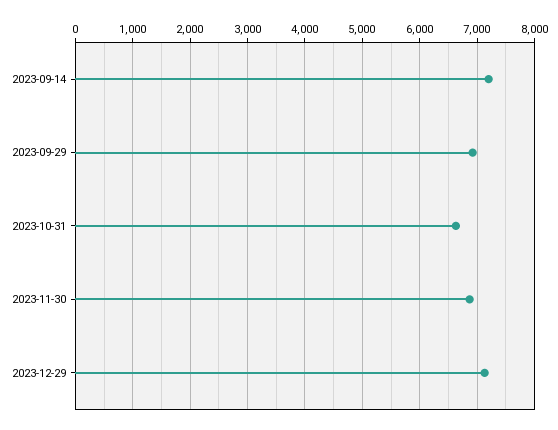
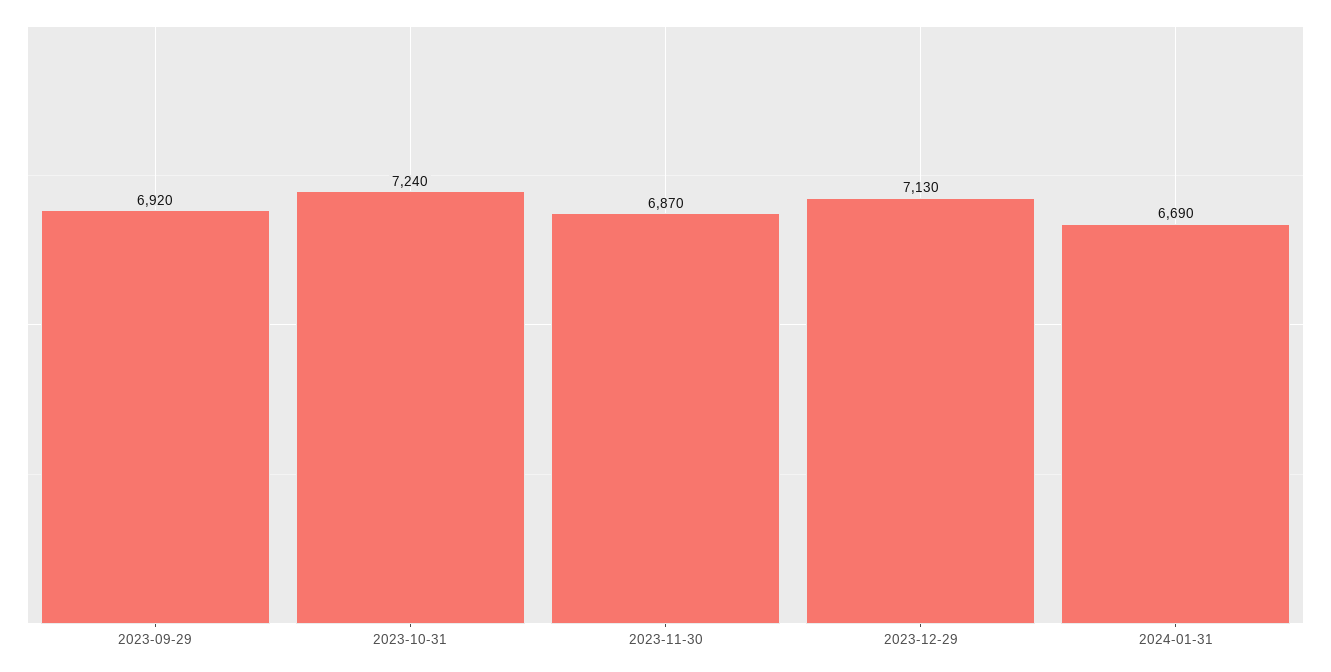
2023-09-14: 7200 -> none
2023-10-31: 6600 -> 7240
2024-01-31: none -> 6690

